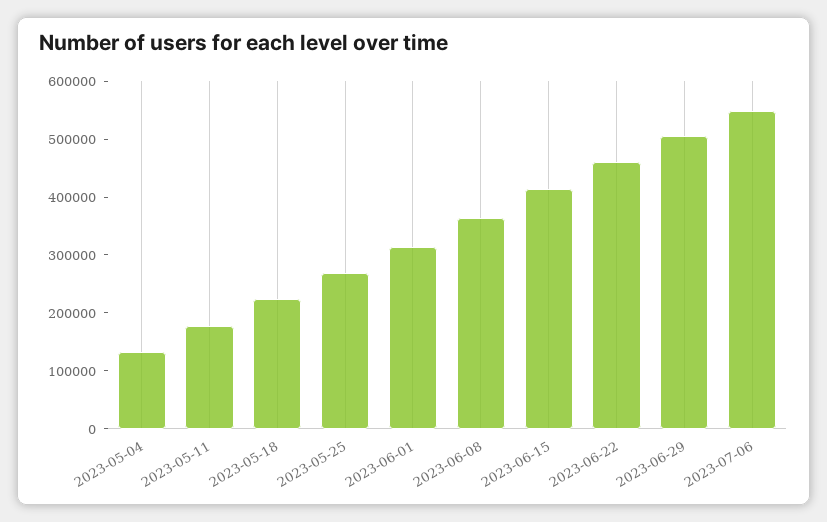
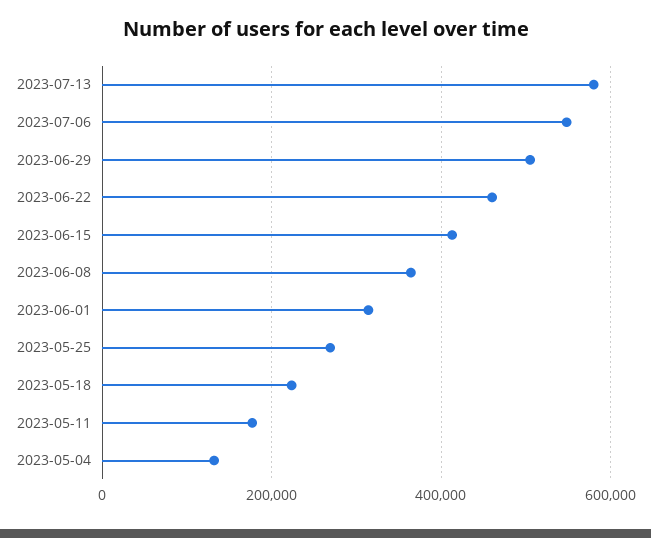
2023-07-13: none -> 580000

